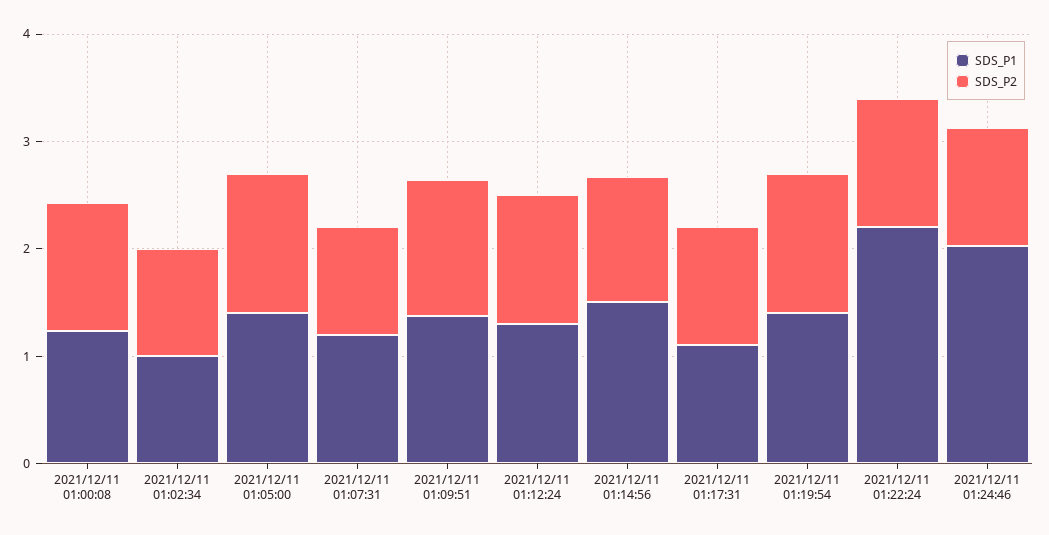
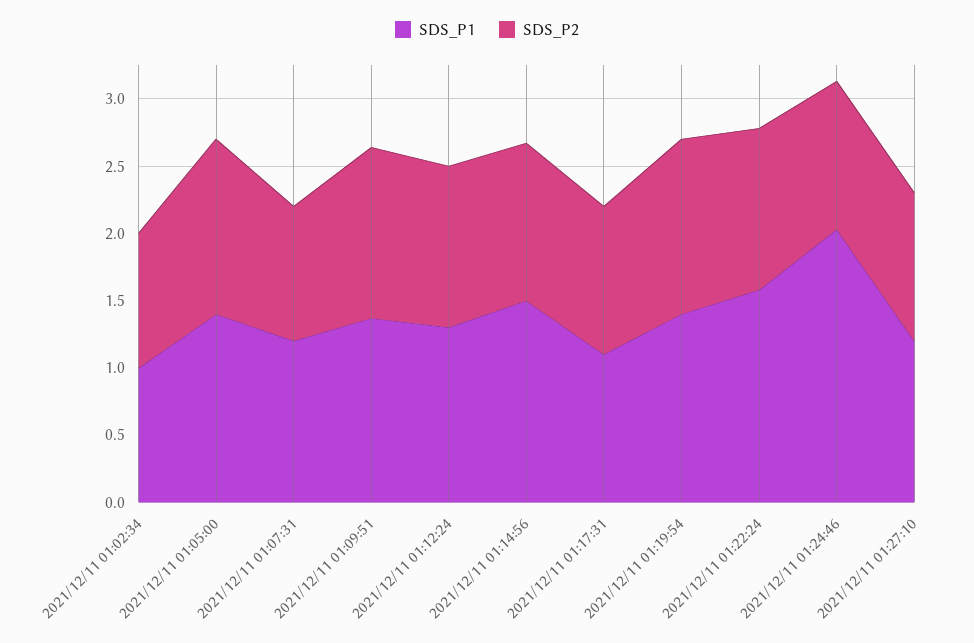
SDS_P1, 2021/12/11 01:00:08: 1.2 -> none
SDS_P2, 2021/12/11 01:00:08: 1.2 -> none
SDS_P1, 2021/12/11 01:22:24: 2.2 -> 1.6
SDS_P1, 2021/12/11 01:27:10: none -> 1.2
SDS_P2, 2021/12/11 01:27:10: none -> 1.1

